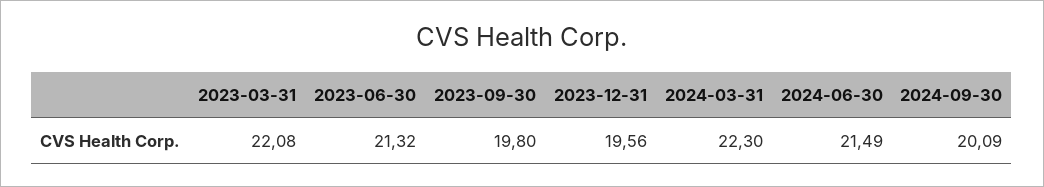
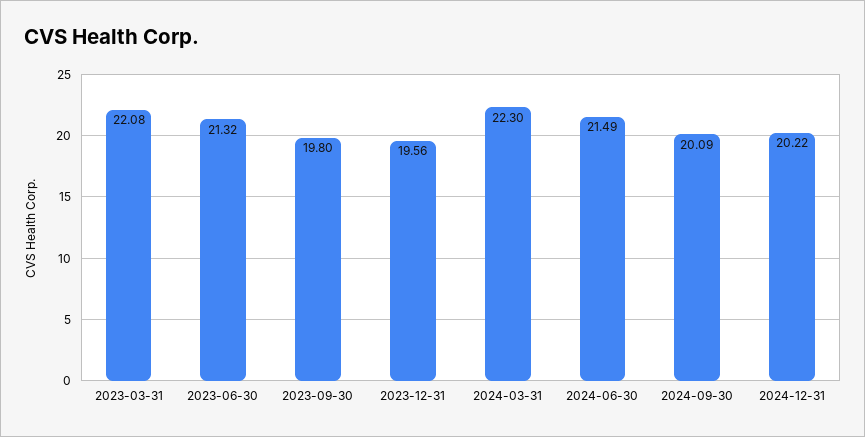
2024-12-31: none -> 20.22

